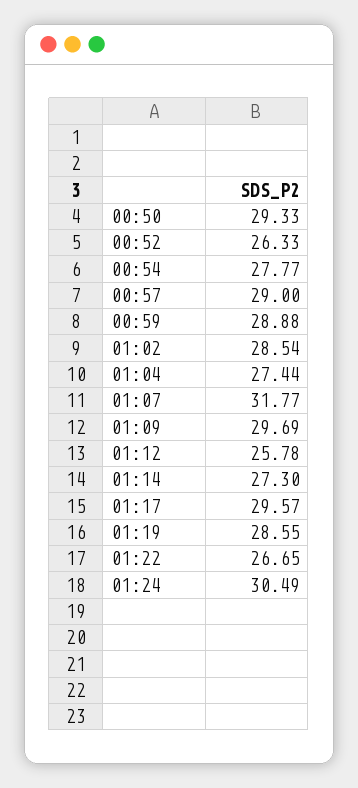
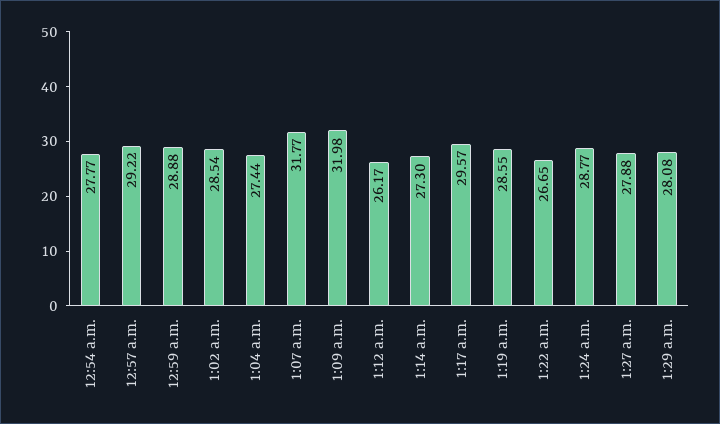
00:50: 29.33 -> none
00:52: 26.33 -> none
00:57: 29 -> 29.22
01:09: 29.69 -> 31.98
01:12: 25.78 -> 26.17
01:24: 30.49 -> 28.77
1:27 a.m.: none -> 27.88
1:29 a.m.: none -> 28.08

